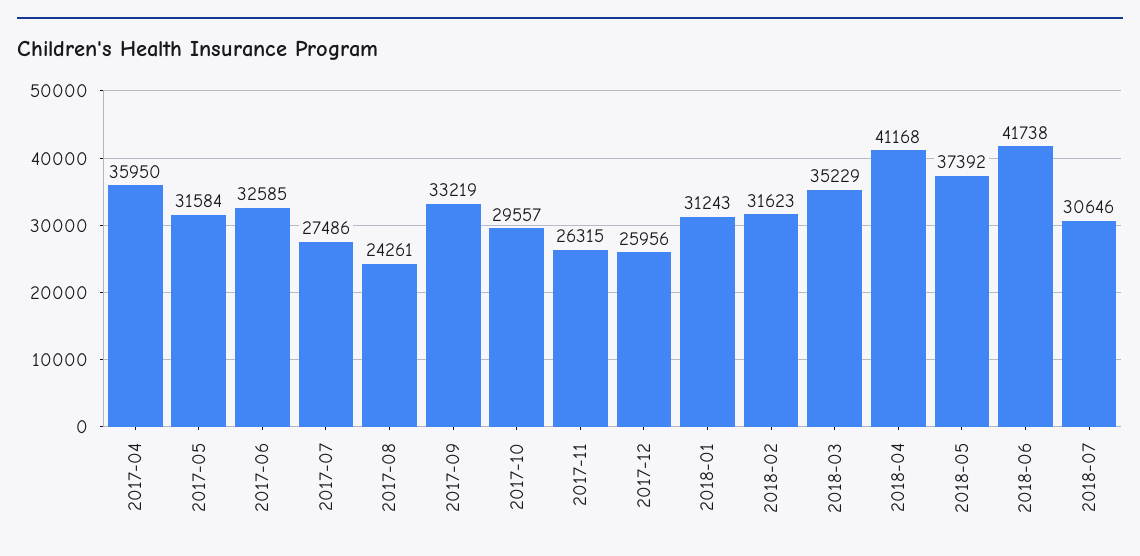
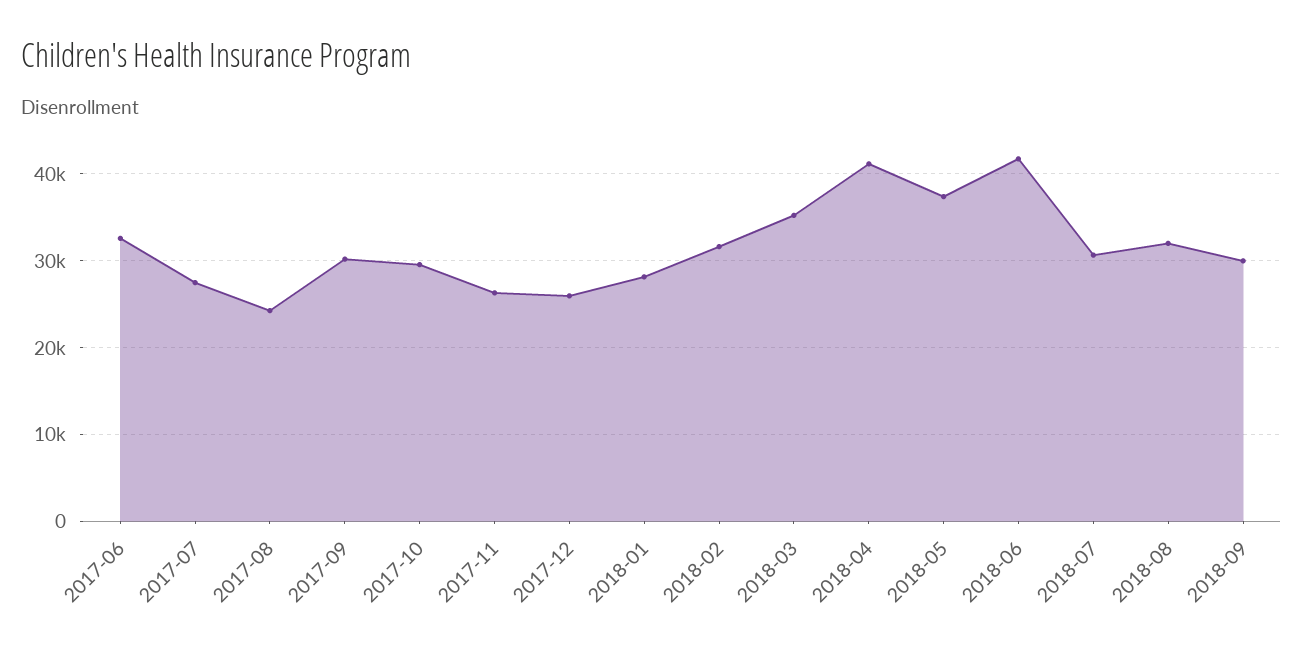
2017-04: 35950 -> none
2017-05: 31584 -> none
2017-09: 33219 -> 30000
2018-01: 31243 -> 28000
2018-08: none -> 32000
2018-09: none -> 30000

